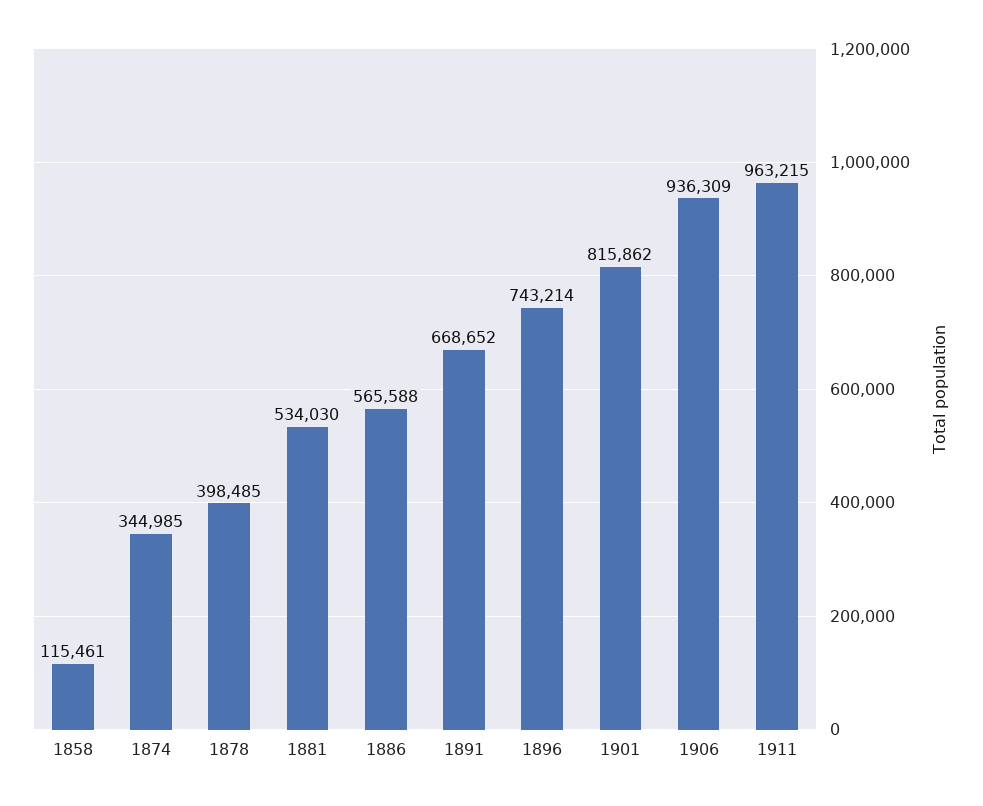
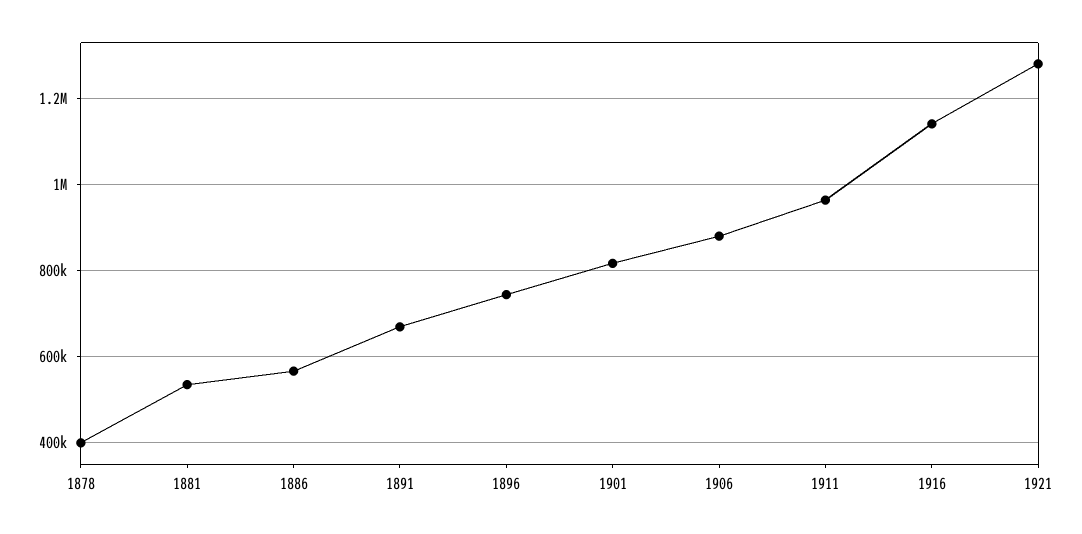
1858: 115461 -> none
1874: 344985 -> none
1906: 936309 -> 880000
1916: none -> 1140000
1921: none -> 1280000

